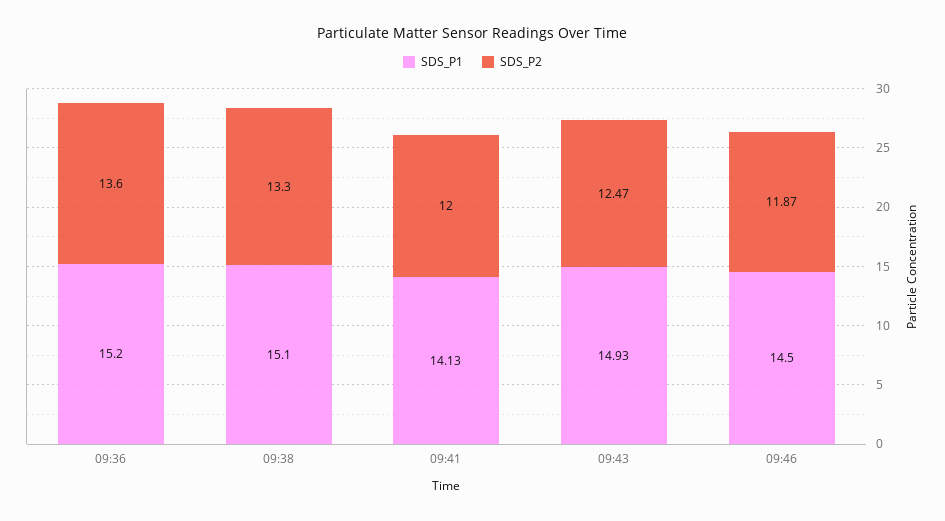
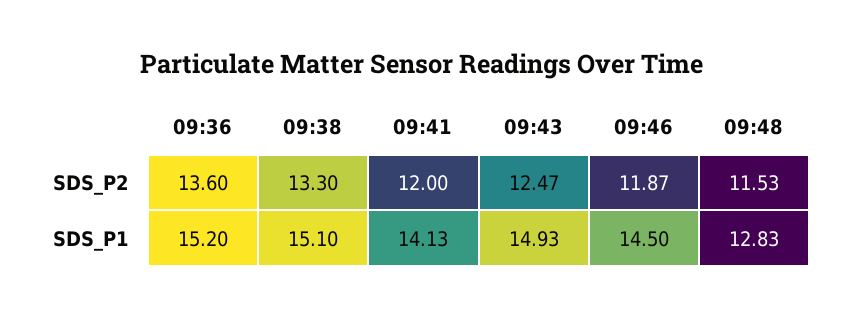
SDS_P2, 09:48: none -> 11.53
SDS_P1, 09:48: none -> 12.83

